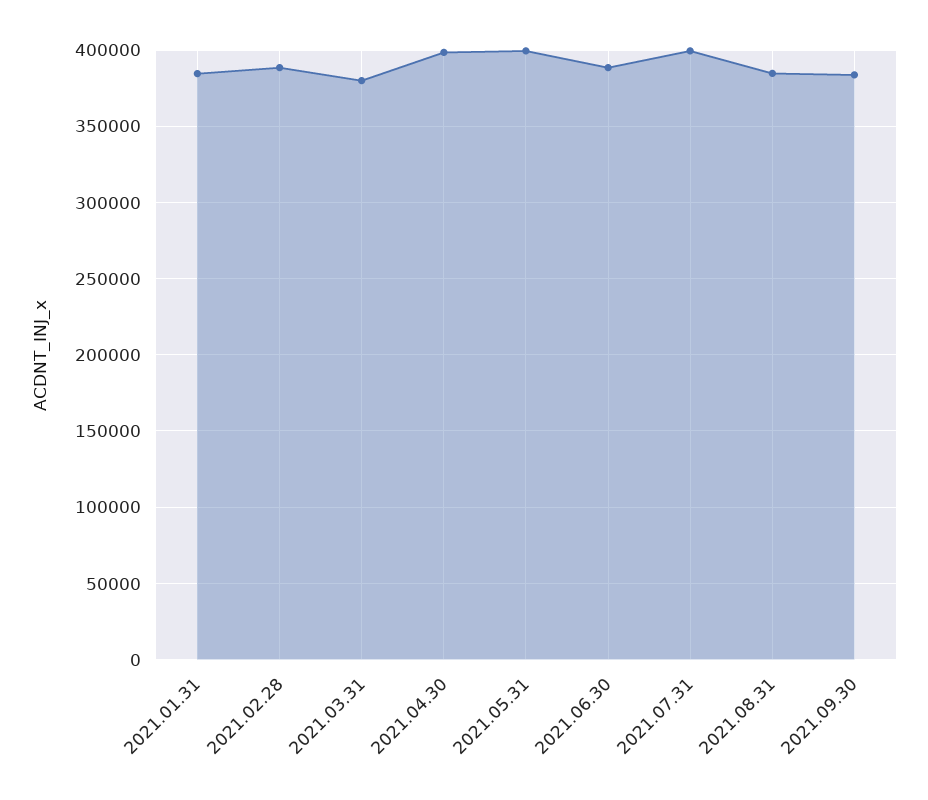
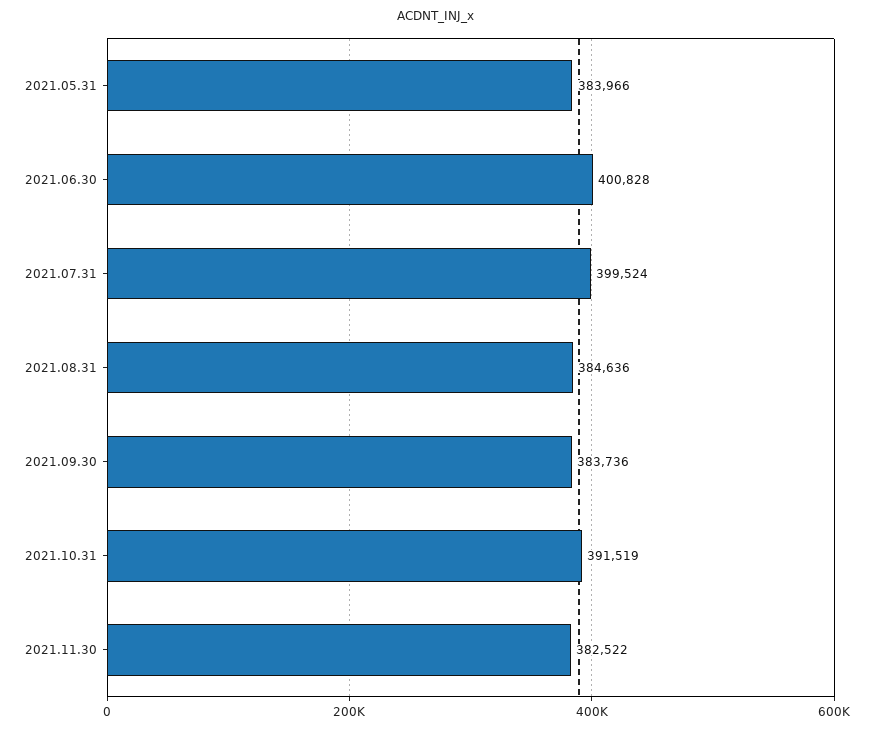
2021.01.31: 385000 -> none
2021.02.28: 390000 -> none
2021.03.31: 380000 -> none
2021.04.30: 400000 -> none
2021.05.31: 400000 -> 383966
2021.06.30: 390000 -> 400828
2021.10.31: none -> 391519
2021.11.30: none -> 382522

